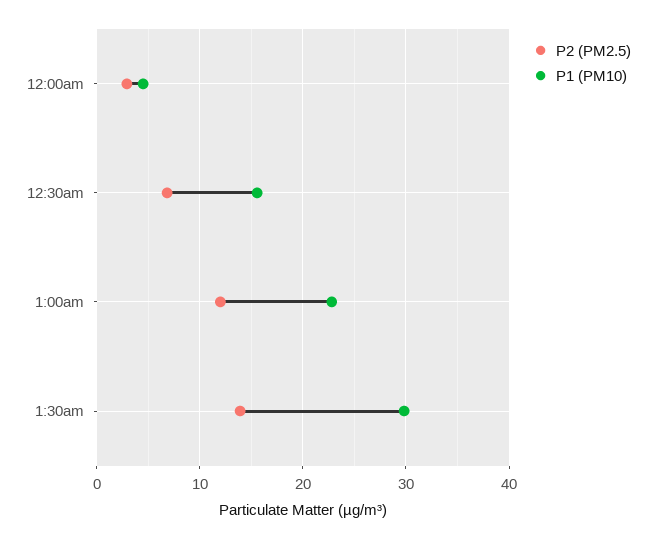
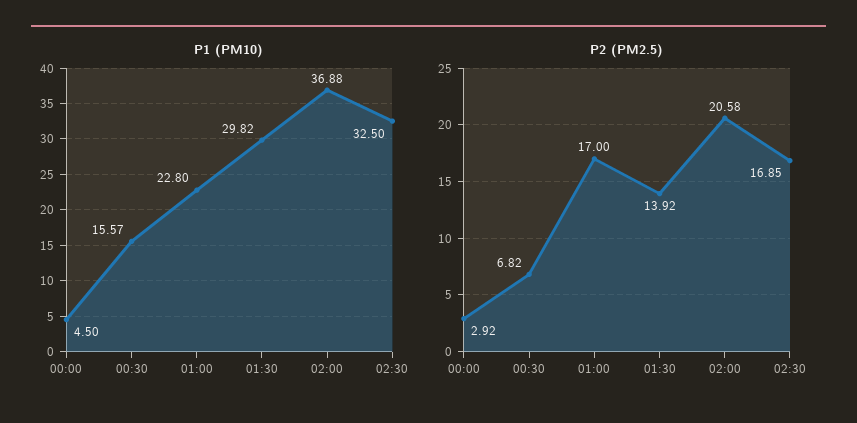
P2 (PM2.5), 1:00am: 12 -> 17
P1 (PM10), 02:00: none -> 36.88
P1 (PM10), 02:30: none -> 32.5
P2 (PM2.5), 02:00: none -> 20.58
P2 (PM2.5), 02:30: none -> 16.85

